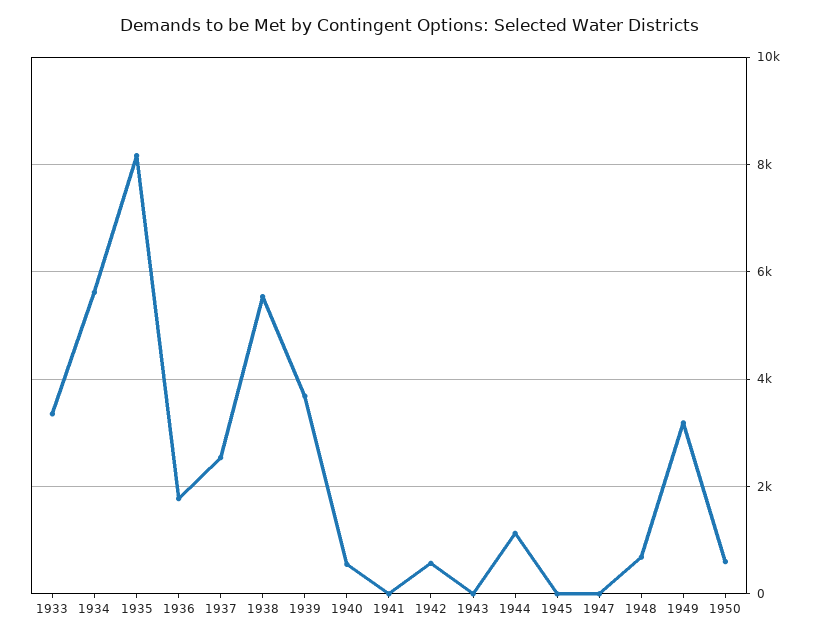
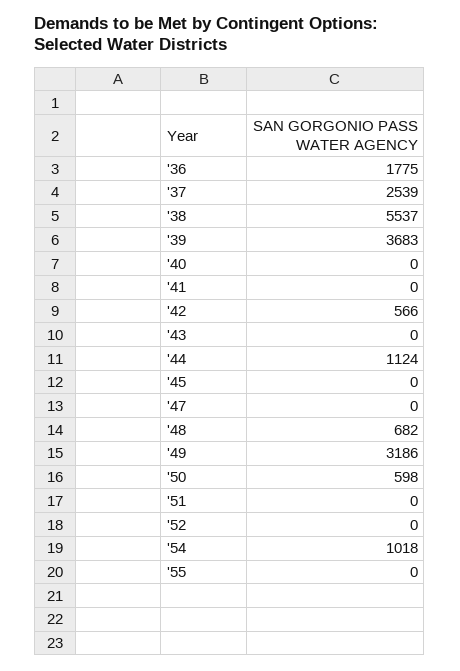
1933: 3400 -> none
1934: 5600 -> none
1935: 8200 -> none
1940: 600 -> 0
'51: none -> 0
'52: none -> 0
'54: none -> 1018
'55: none -> 0

